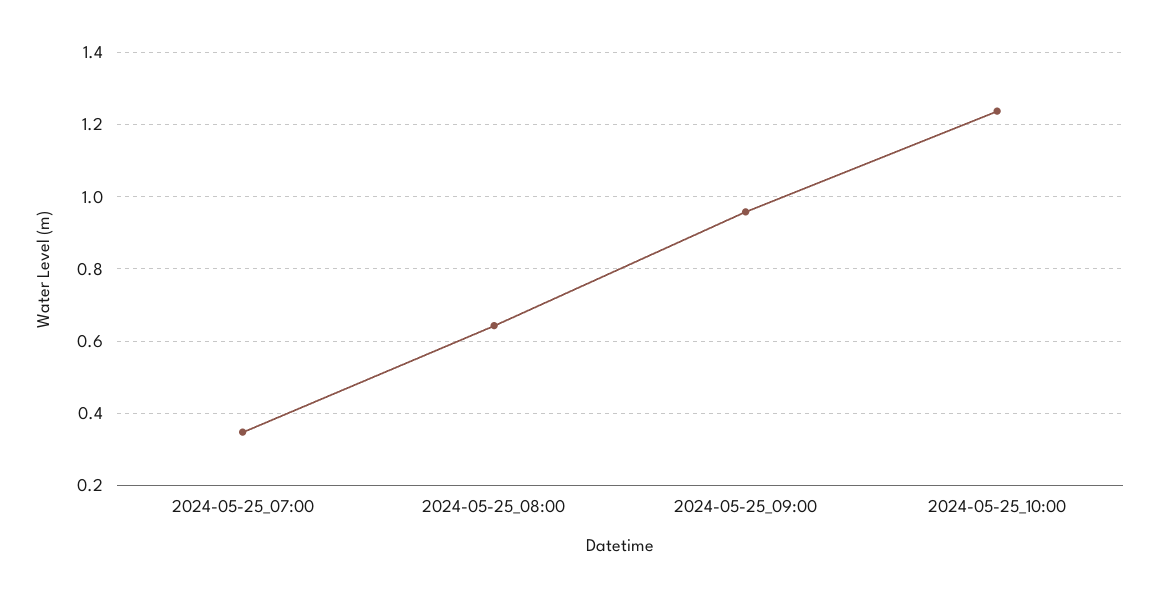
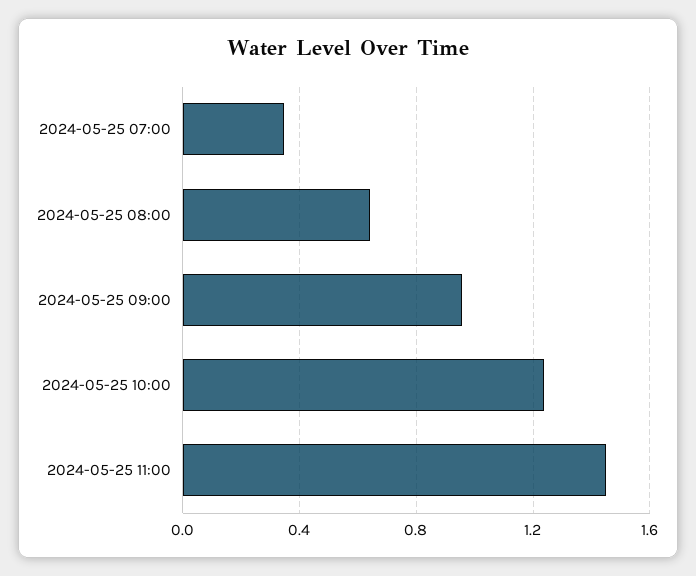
2024-05-25 11:00: none -> 1.45

